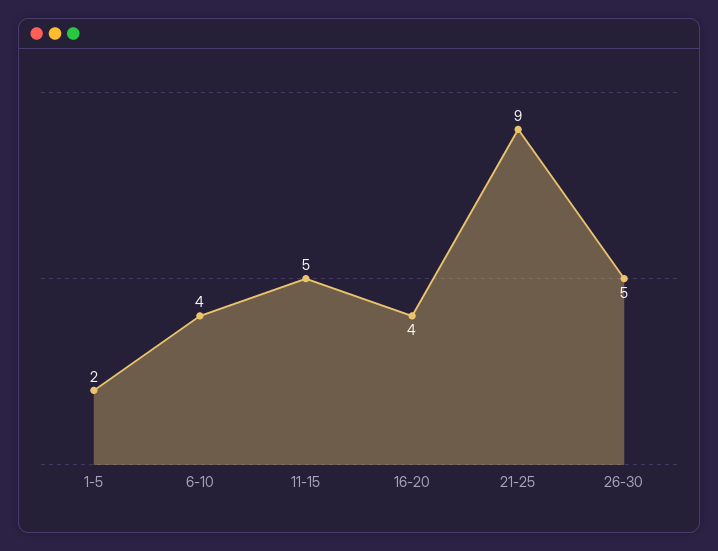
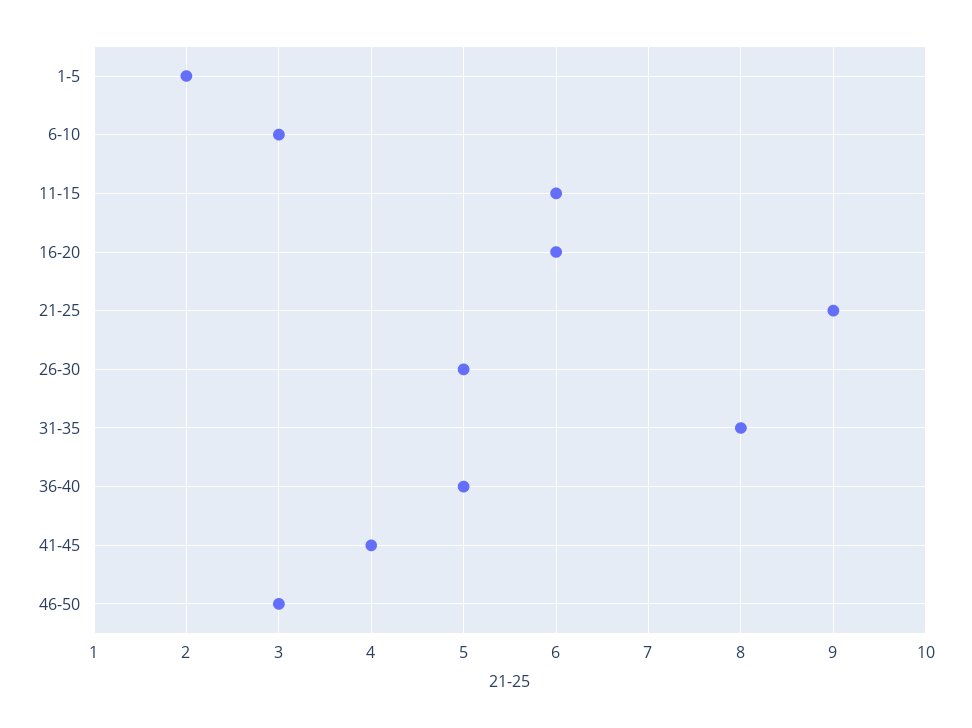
6-10: 4 -> 3
11-15: 5 -> 6
16-20: 4 -> 6
31-35: none -> 8
36-40: none -> 5
41-45: none -> 4
46-50: none -> 3

